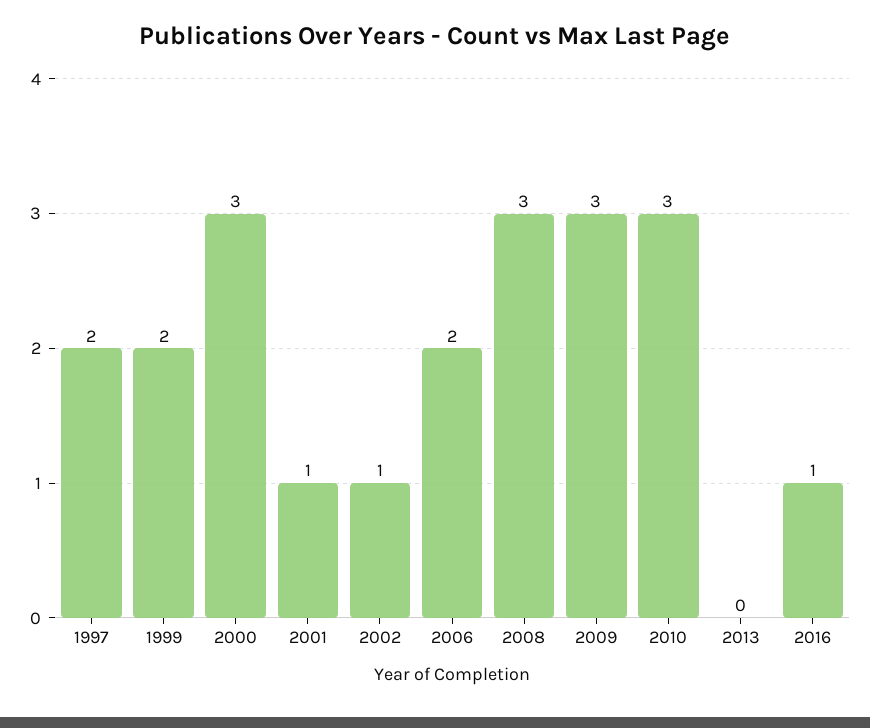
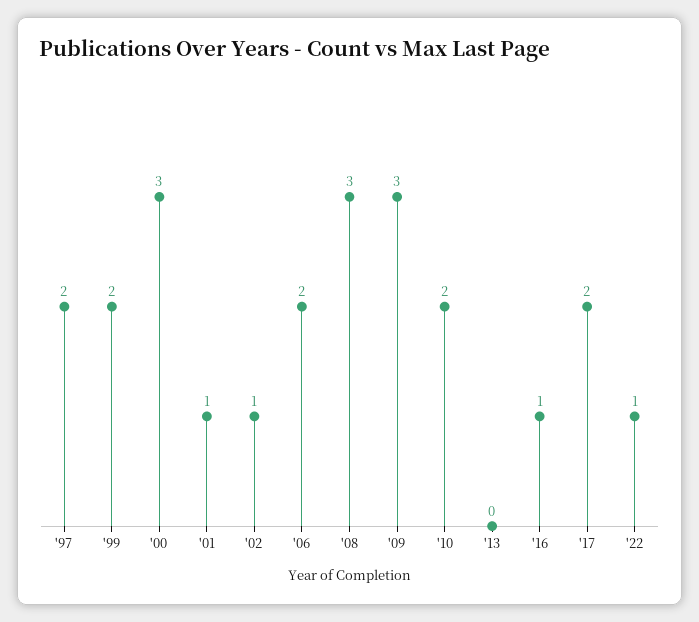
2010: 3 -> 2
'17: none -> 2
'22: none -> 1

